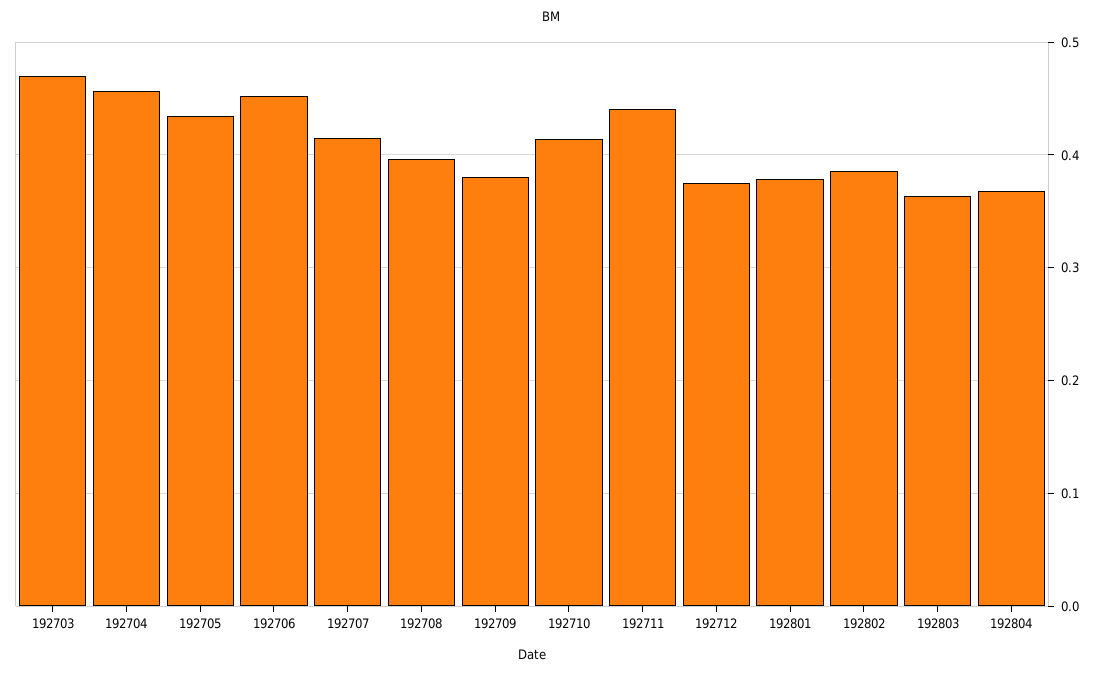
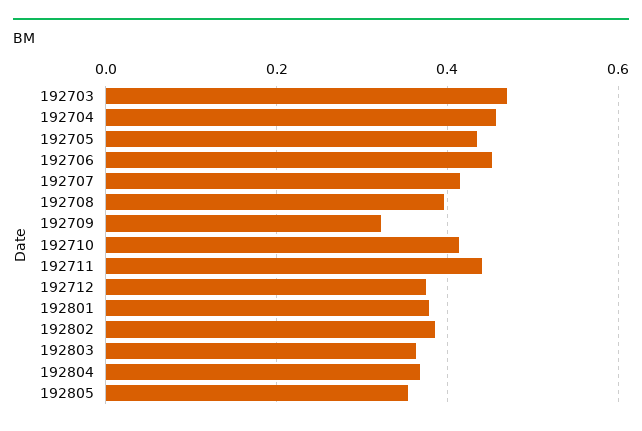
192709: 0.38 -> 0.32
192805: none -> 0.36

